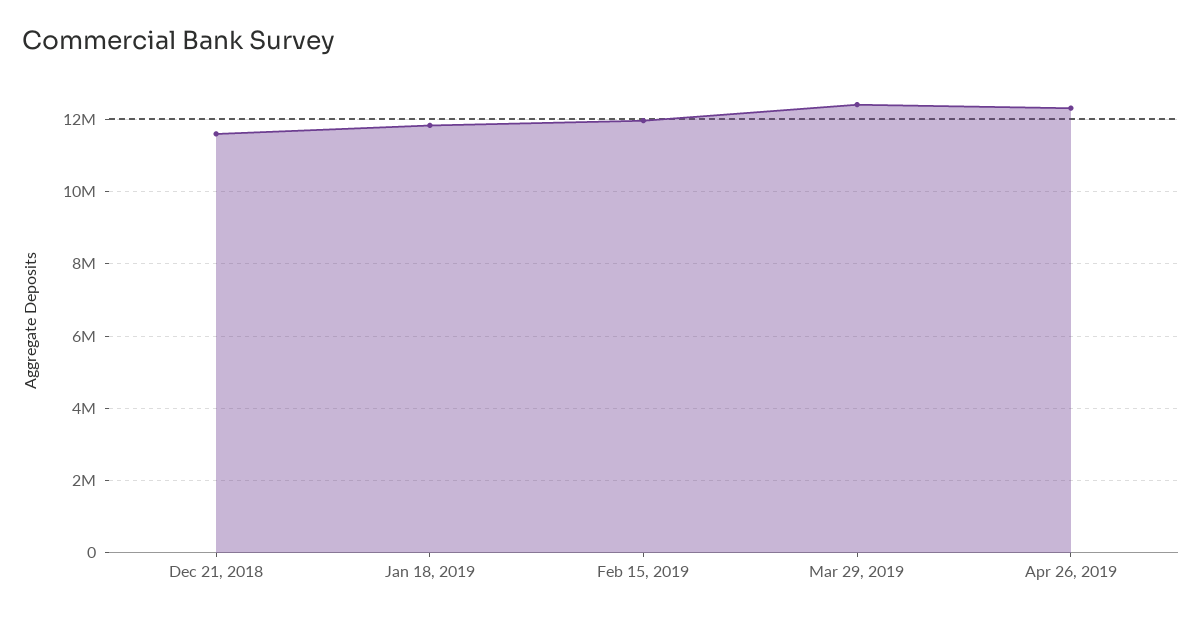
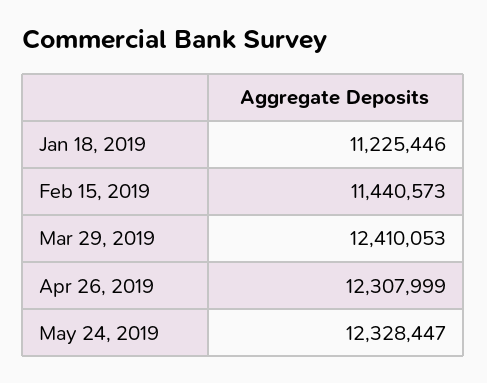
Dec 21, 2018: 11600000 -> none
Jan 18, 2019: 11800000 -> 11225446
Feb 15, 2019: 12000000 -> 11440573
May 24, 2019: none -> 12328447

